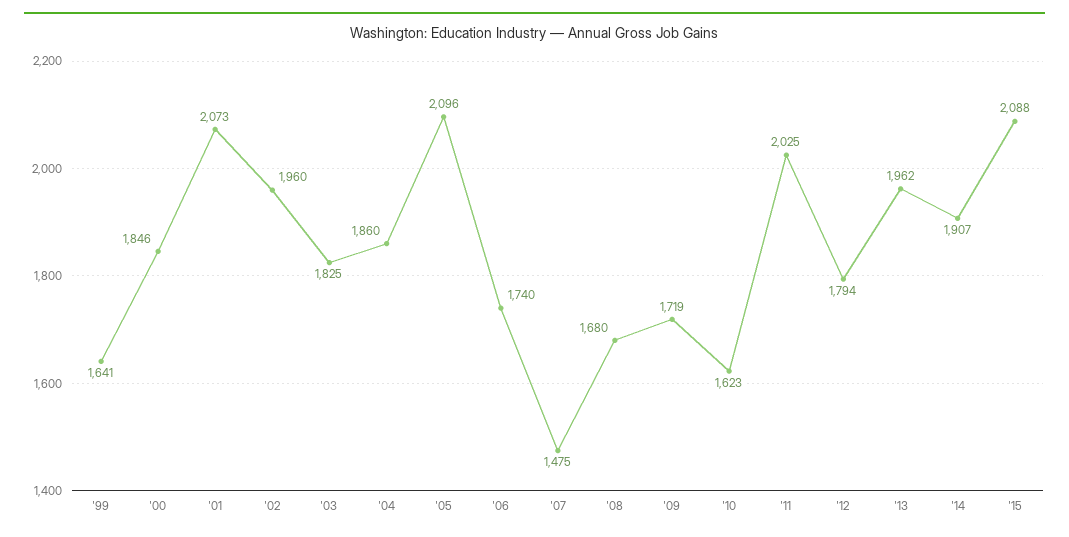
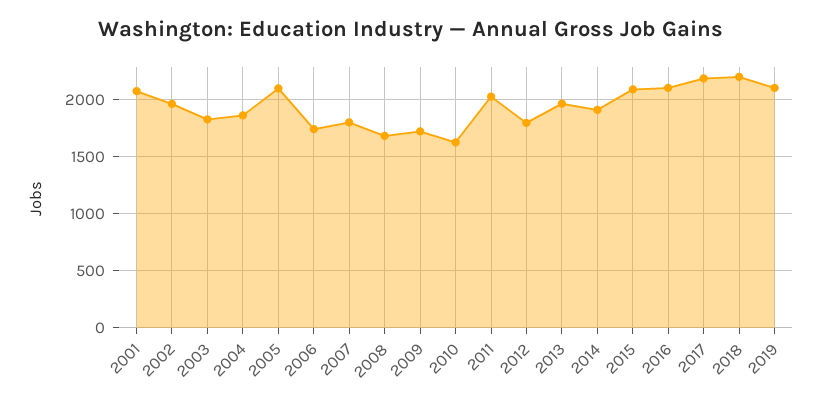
'99: 1641 -> none
'00: 1846 -> none
'07: 1475 -> 1800
2016: none -> 2100
2017: none -> 2200
2018: none -> 2200
2019: none -> 2100

